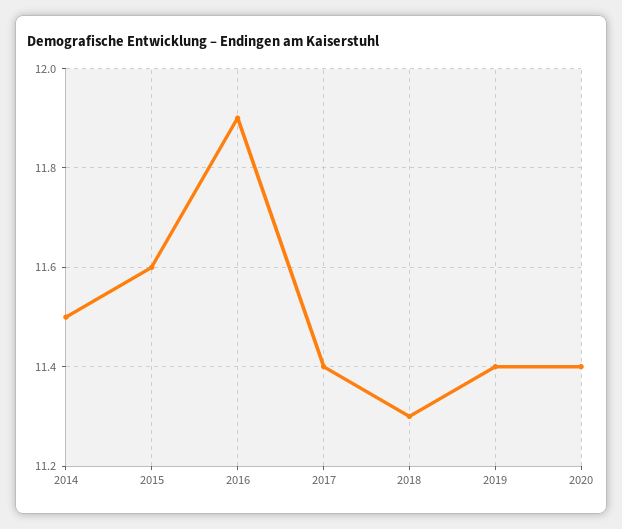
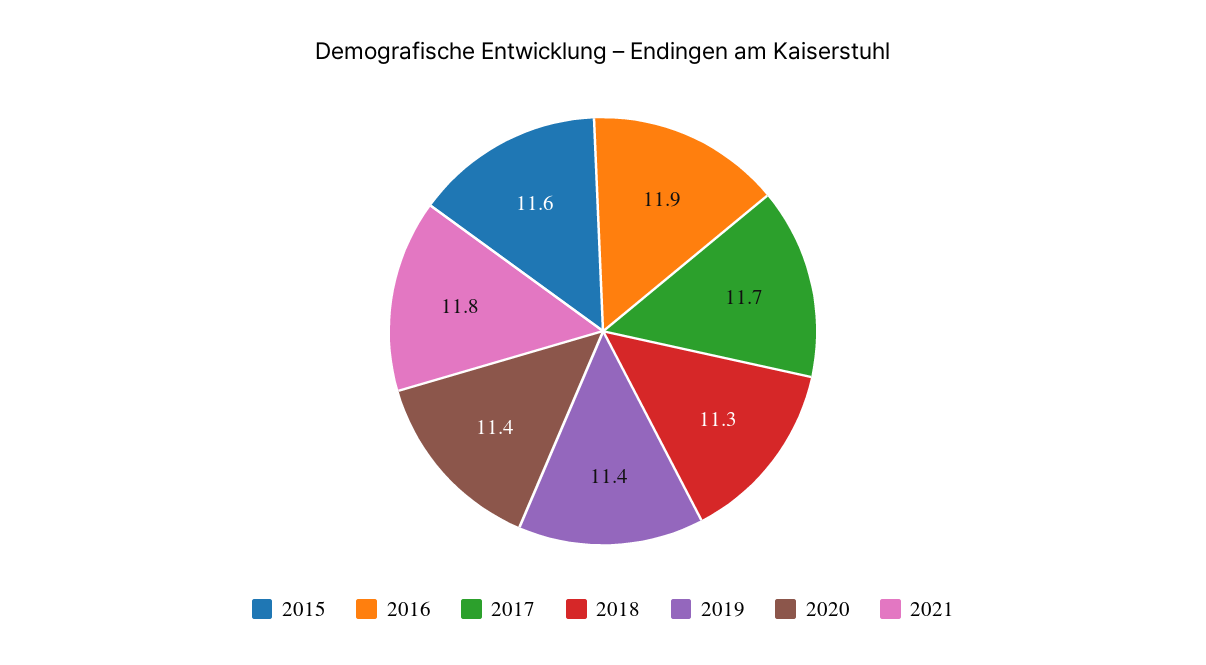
2014: 11.5 -> none
2017: 11.4 -> 11.7
2021: none -> 11.8

